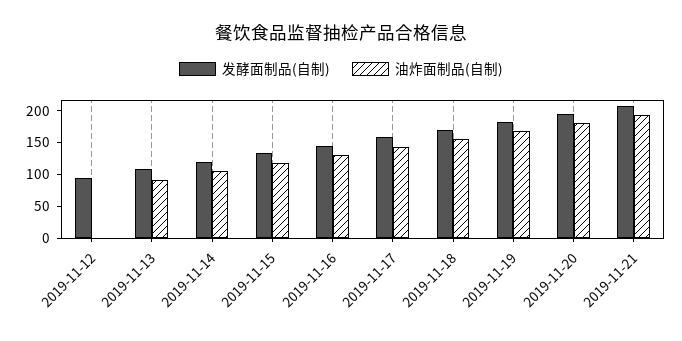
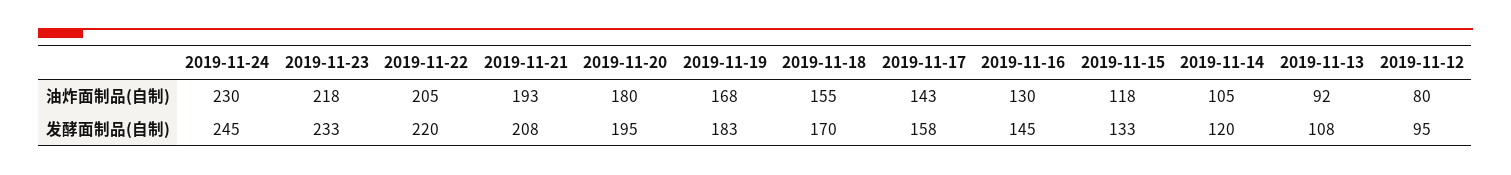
油炸面制品(自制), 2019-11-12: 0 -> 80
油炸面制品(自制), 2019-11-24: none -> 230
油炸面制品(自制), 2019-11-23: none -> 218
油炸面制品(自制), 2019-11-22: none -> 205
发酵面制品(自制), 2019-11-24: none -> 245
发酵面制品(自制), 2019-11-23: none -> 233
发酵面制品(自制), 2019-11-22: none -> 220

